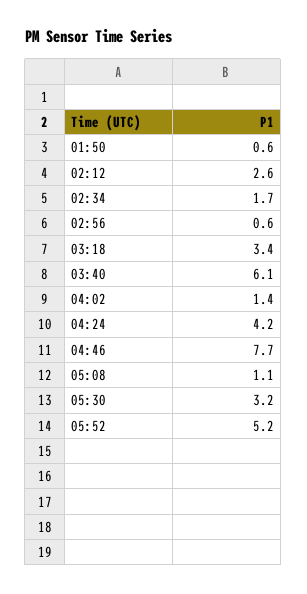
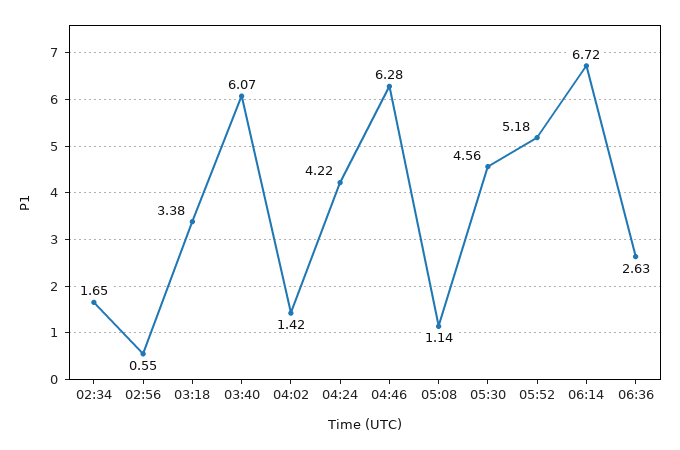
01:50: 0.6 -> none
02:12: 2.6 -> none
04:46: 7.7 -> 6.28
05:30: 3.2 -> 4.56
06:14: none -> 6.72
06:36: none -> 2.63

